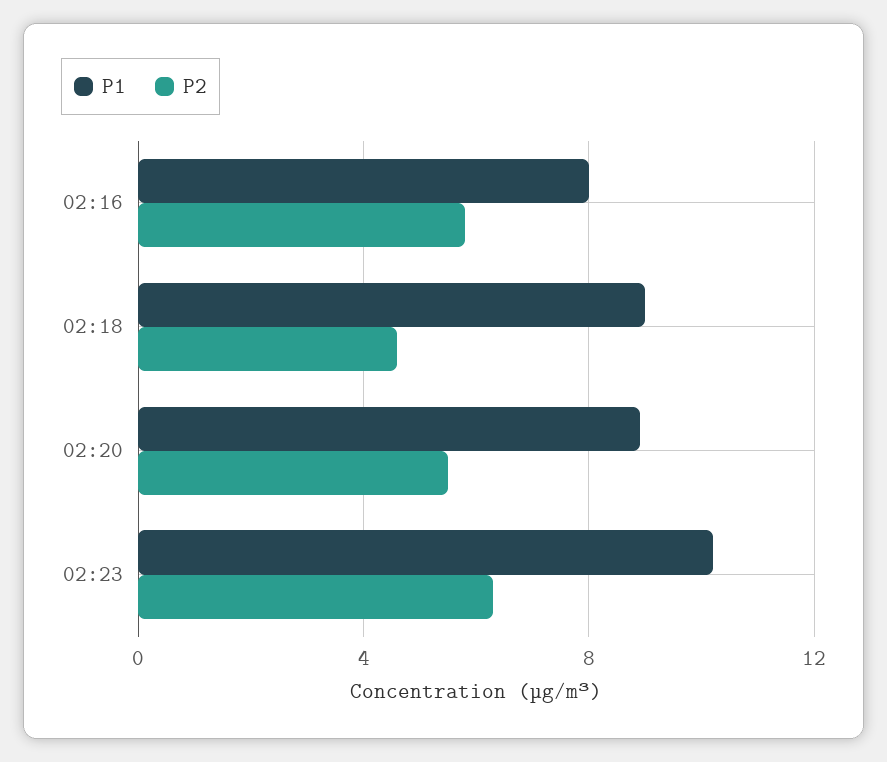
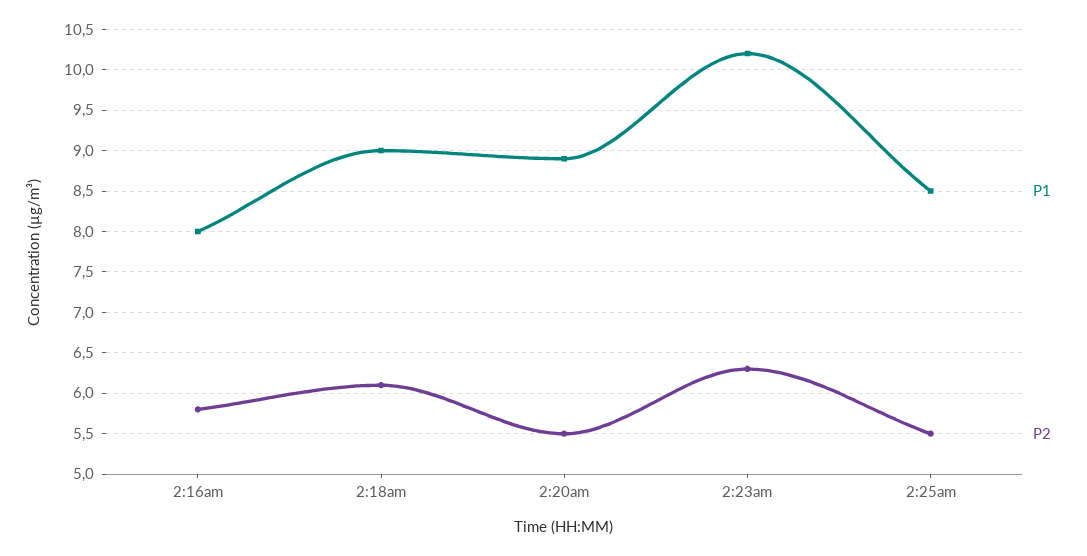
P2, 02:18: 4.5 -> 6.1
P1, 2:25am: none -> 8.5
P2, 2:25am: none -> 5.5

